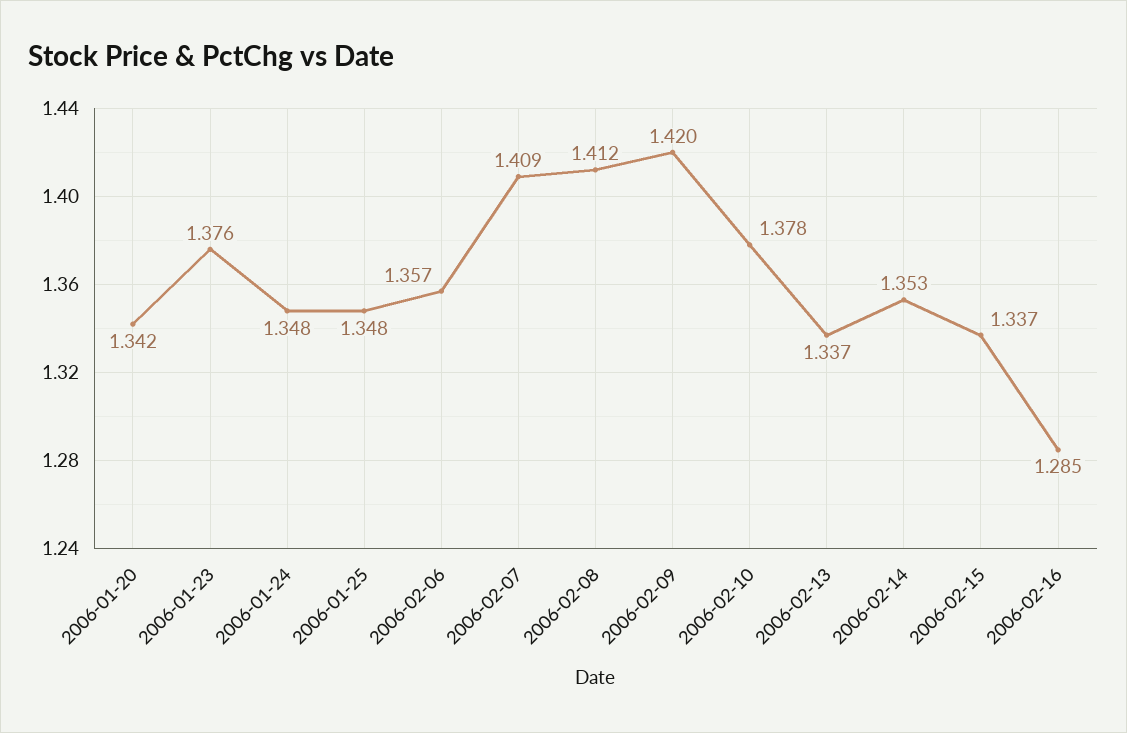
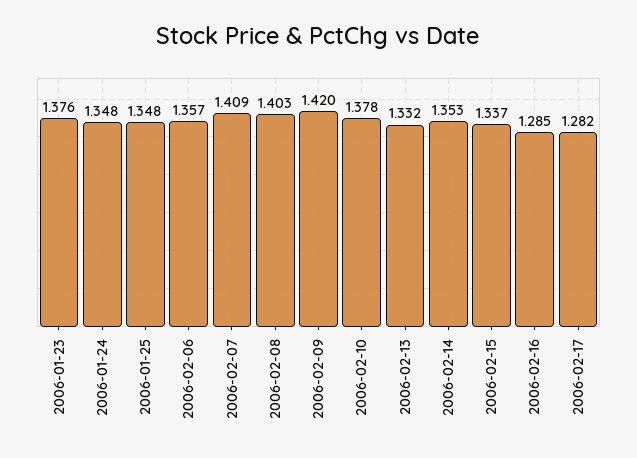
2006-01-20: 1.342 -> none
2006-02-08: 1.412 -> 1.403
2006-02-13: 1.337 -> 1.332
2006-02-17: none -> 1.282

